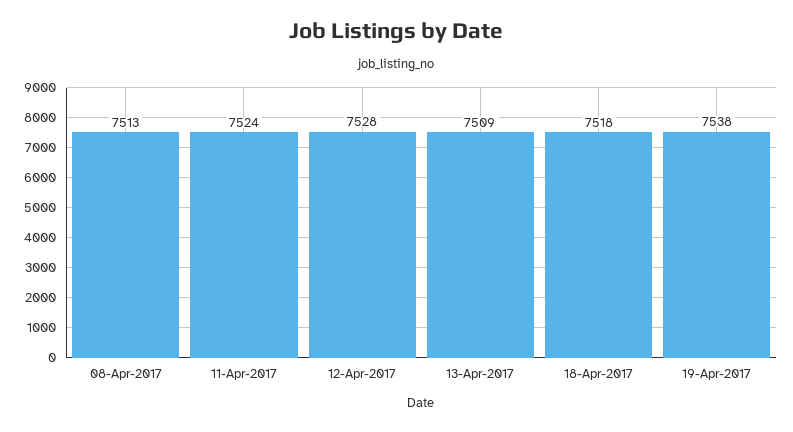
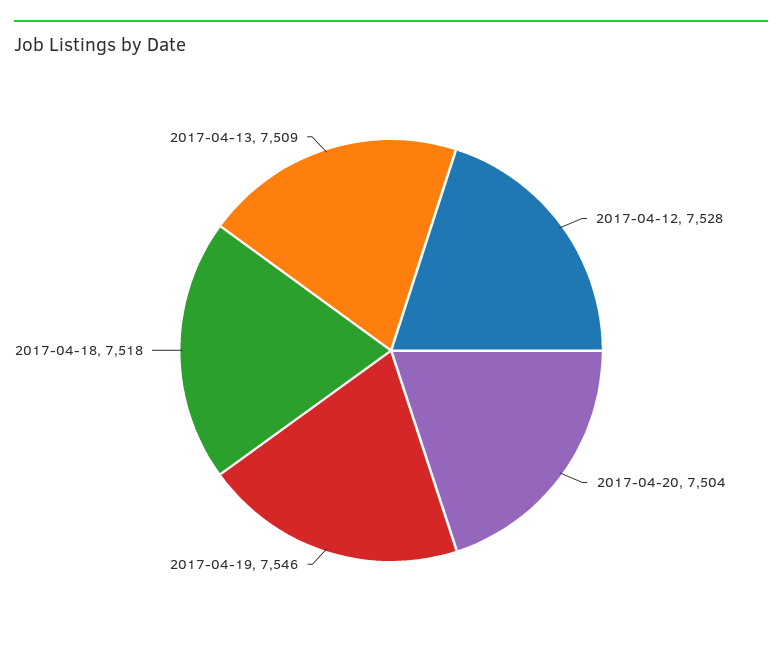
08-Apr-2017: 7513 -> none
11-Apr-2017: 7524 -> none
19-Apr-2017: 7538 -> 7546
2017-04-20: none -> 7504

